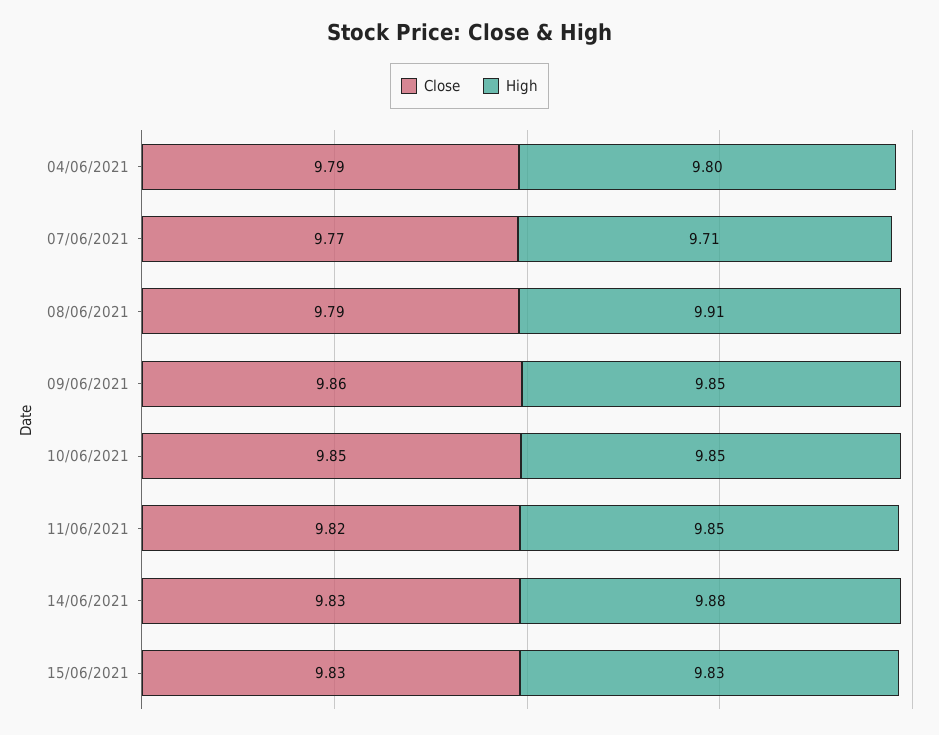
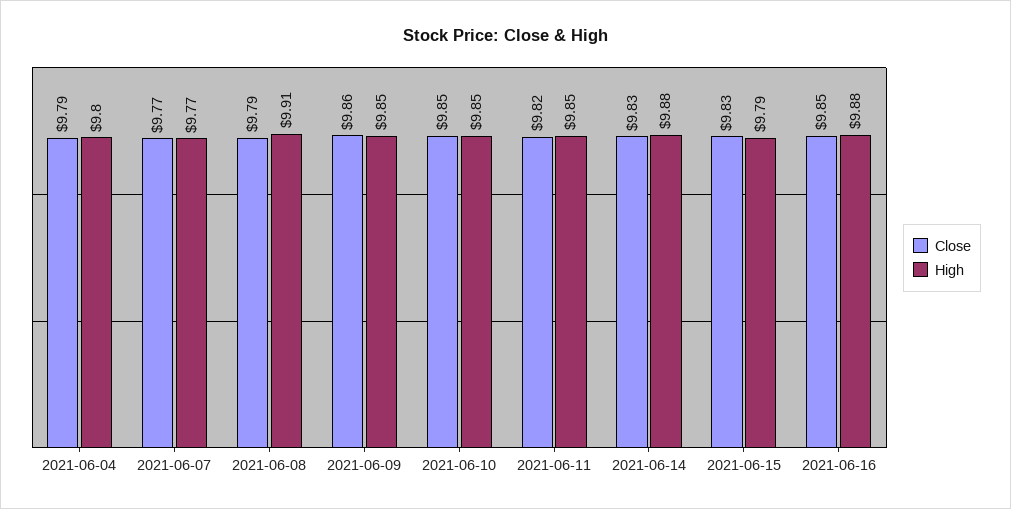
High, 07/06/2021: 9.71 -> 9.77
High, 15/06/2021: 9.83 -> 9.79
Close, 2021-06-16: none -> 9.85
High, 2021-06-16: none -> 9.88

